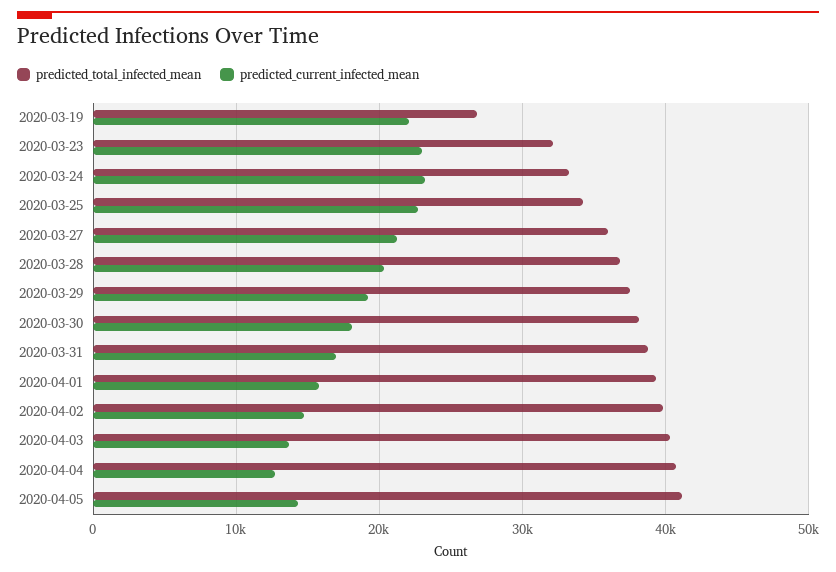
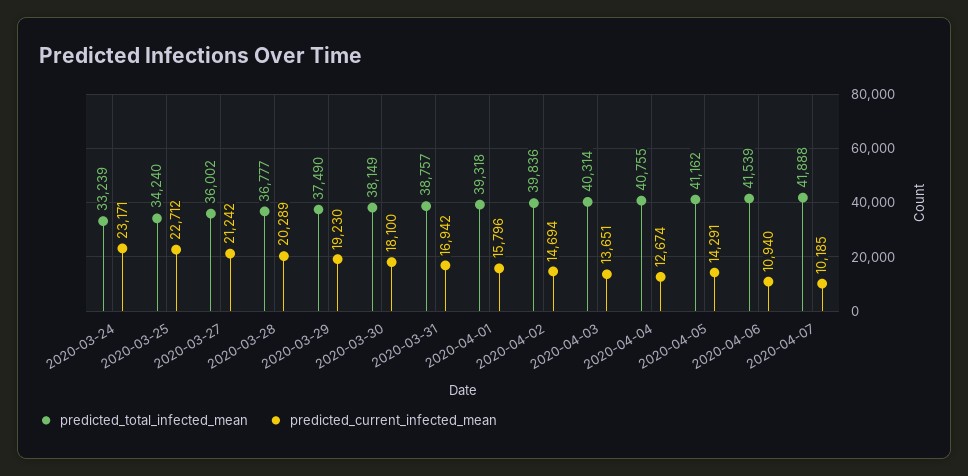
predicted_total_infected_mean, 2020-03-19: 27000 -> none
predicted_current_infected_mean, 2020-03-19: 22000 -> none
predicted_total_infected_mean, 2020-03-23: 32000 -> none
predicted_current_infected_mean, 2020-03-23: 23000 -> none
predicted_total_infected_mean, 2020-04-06: none -> 41539
predicted_current_infected_mean, 2020-04-06: none -> 10940
predicted_total_infected_mean, 2020-04-07: none -> 41888
predicted_current_infected_mean, 2020-04-07: none -> 10185

